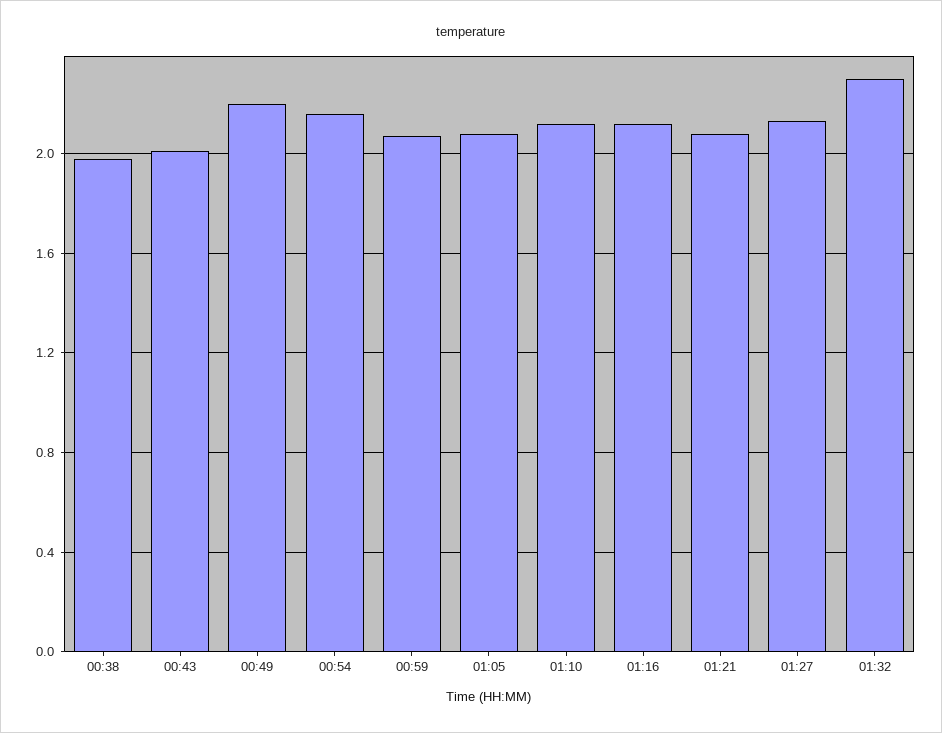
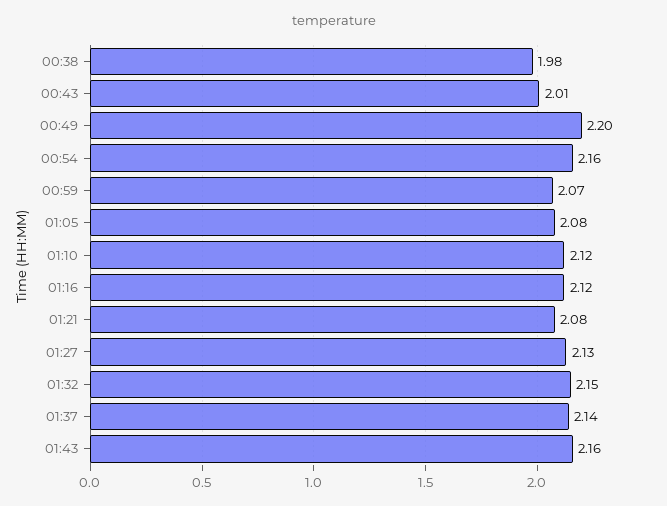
01:32: 2.3 -> 2.15
01:37: none -> 2.14
01:43: none -> 2.16

